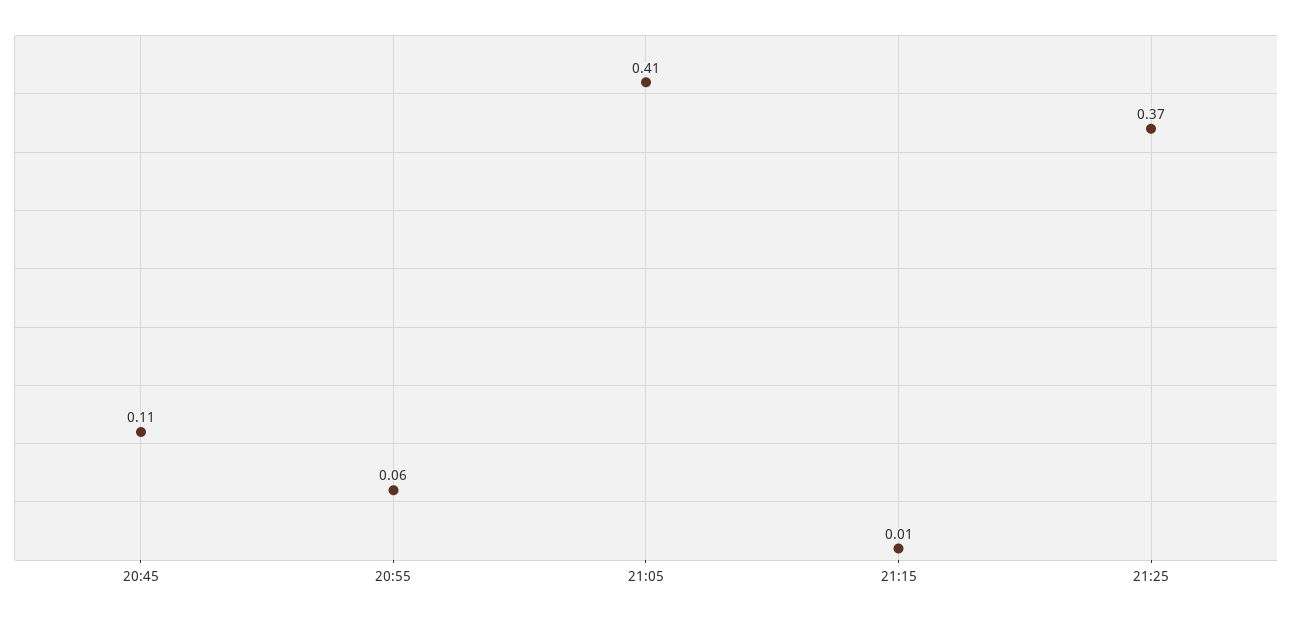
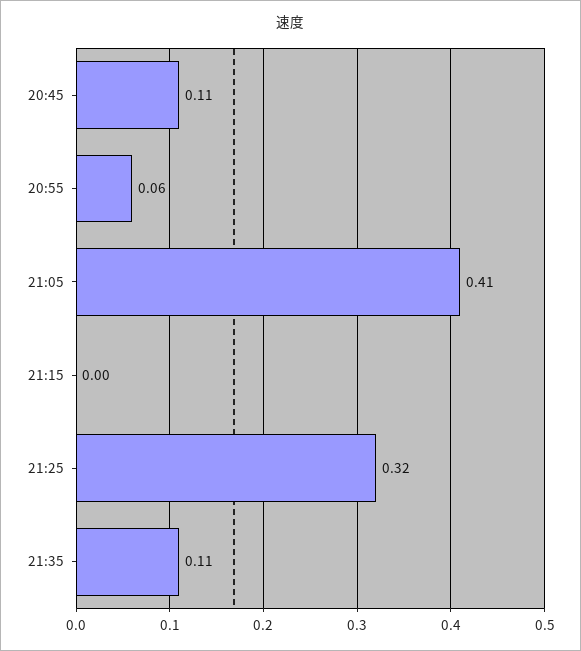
21:15: 0.01 -> 0
21:25: 0.37 -> 0.32
21:35: none -> 0.11

